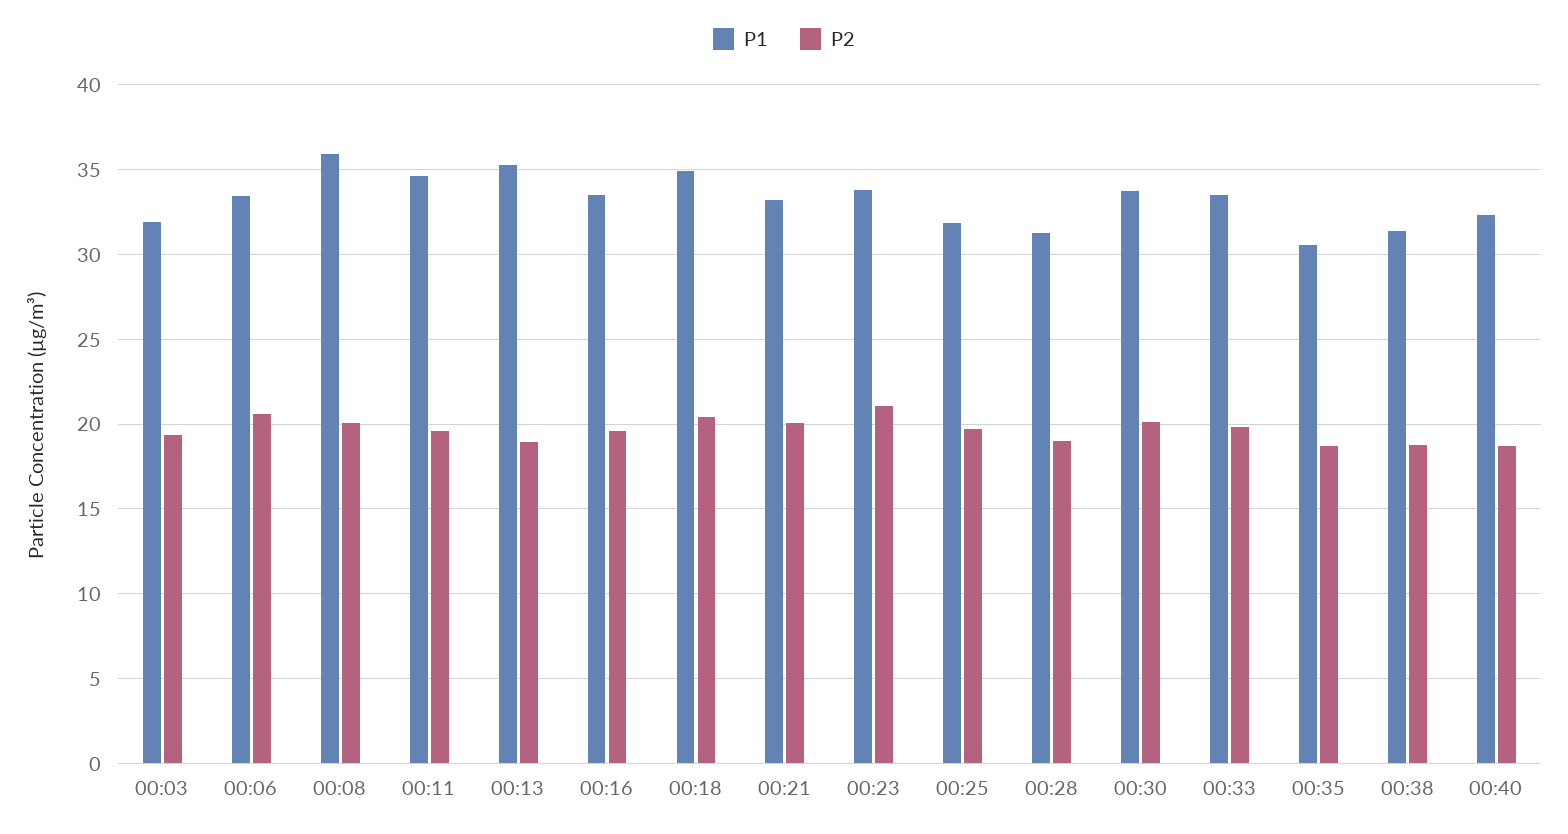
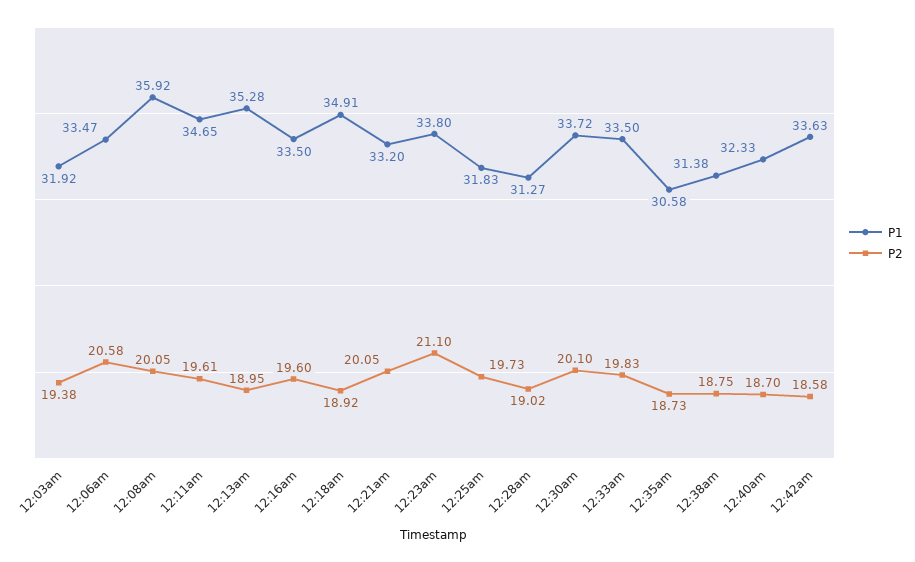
P2, 00:18: 20.5 -> 18.92
P1, 12:42am: none -> 33.63
P2, 12:42am: none -> 18.58

